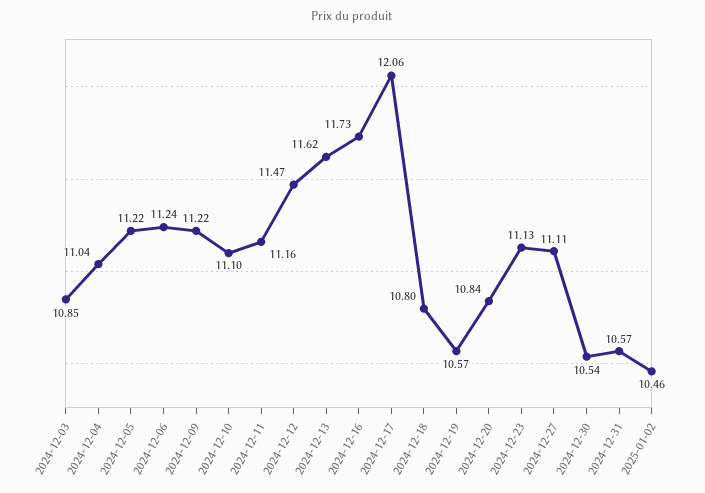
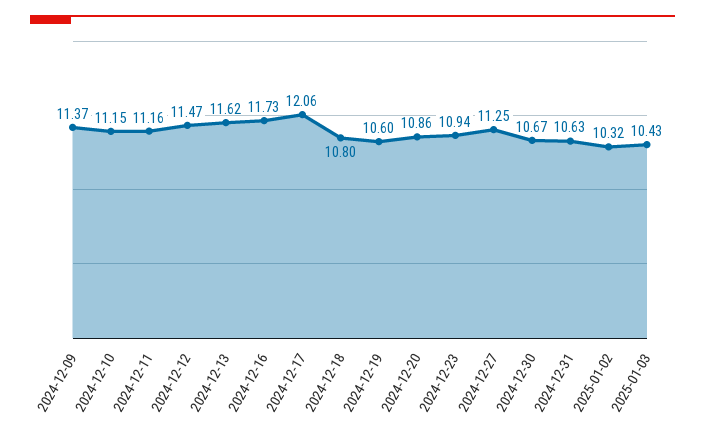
2024-12-03: 10.85 -> none
2024-12-04: 11.04 -> none
2024-12-05: 11.22 -> none
2024-12-06: 11.24 -> none
2024-12-09: 11.22 -> 11.37
2024-12-10: 11.1 -> 11.15
2024-12-19: 10.57 -> 10.6
2024-12-20: 10.84 -> 10.86
2024-12-23: 11.13 -> 10.94
2024-12-27: 11.11 -> 11.25
2024-12-30: 10.54 -> 10.67
2024-12-31: 10.57 -> 10.63
2025-01-02: 10.46 -> 10.32
2025-01-03: none -> 10.43

